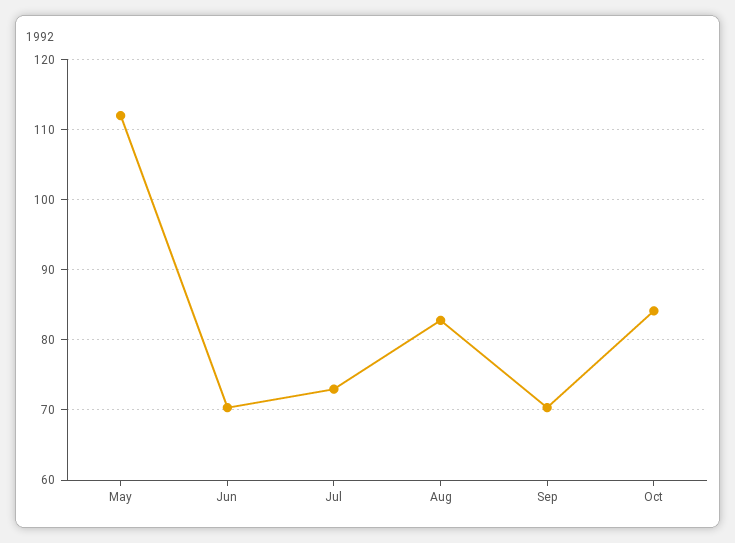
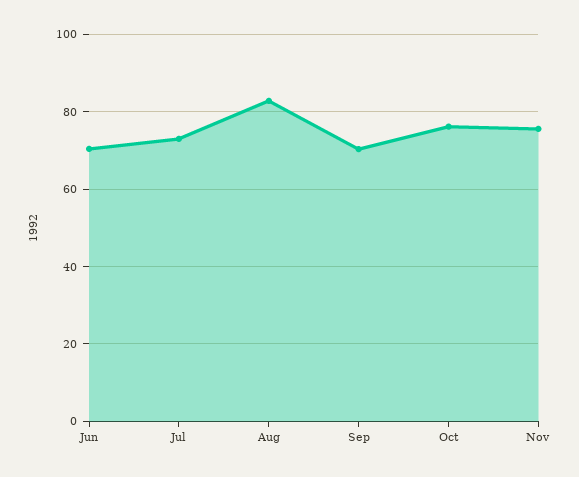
May: 112 -> none
Oct: 84 -> 76
Nov: none -> 76

